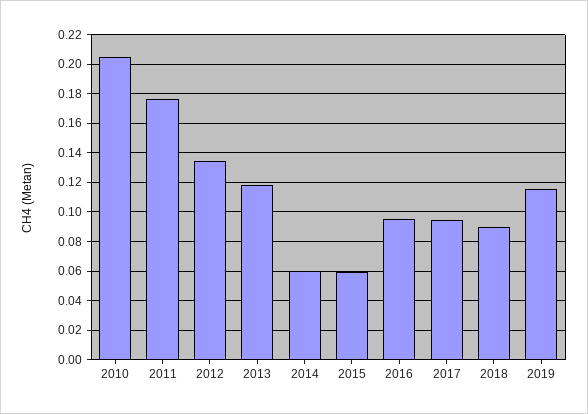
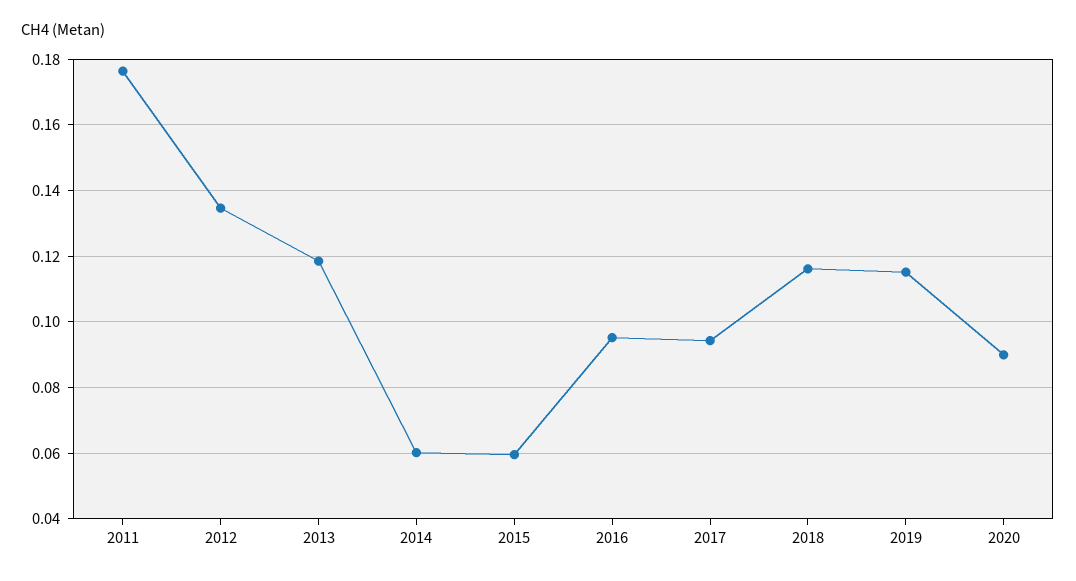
2010: 0.205 -> none
2018: 0.09 -> 0.116
2020: none -> 0.09

